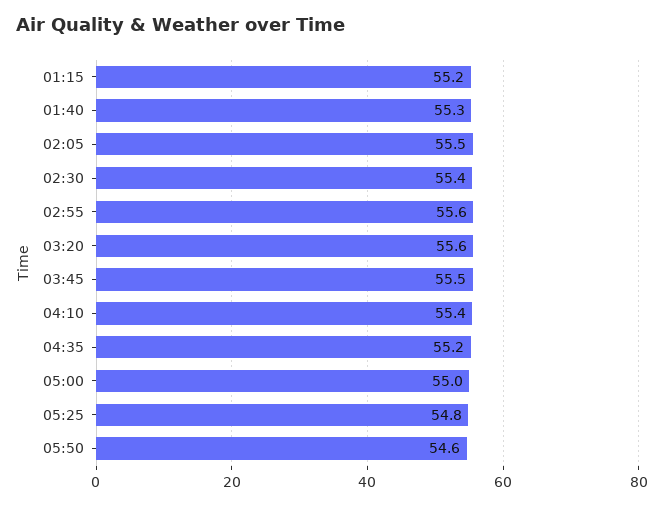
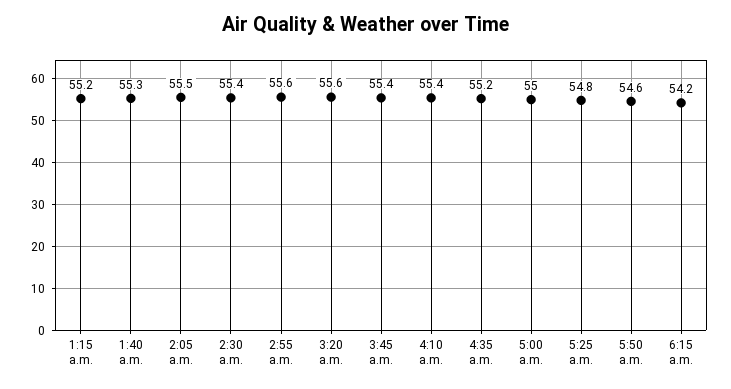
03:45: 55.5 -> 55.4
6:15 a.m.: none -> 54.2

